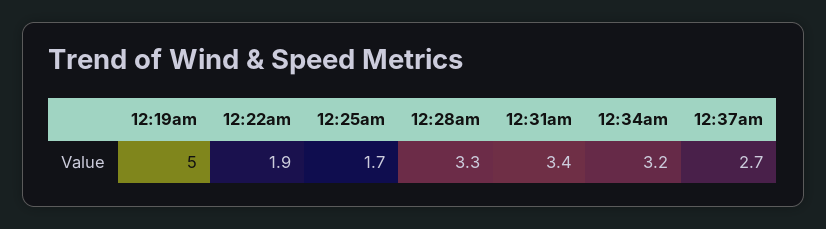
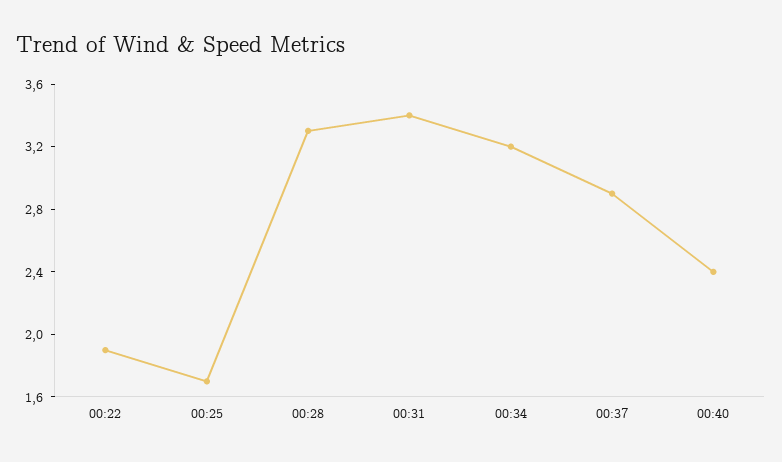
12:19am: 5 -> none
12:37am: 2.7 -> 2.9
00:40: none -> 2.4

